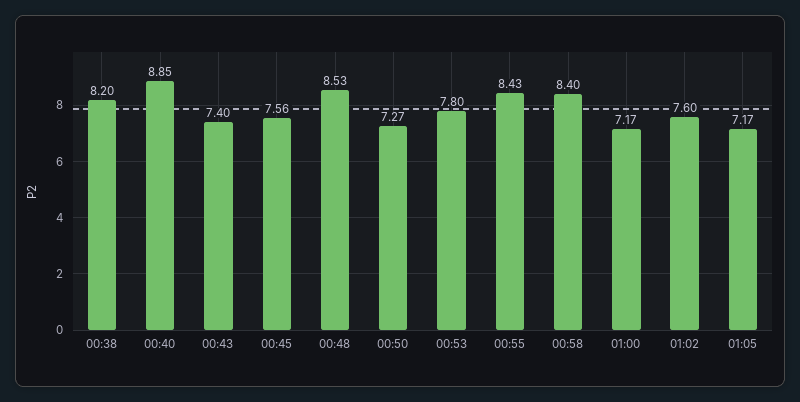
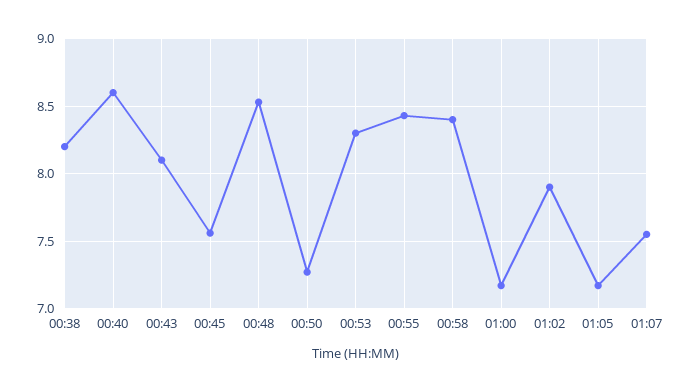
00:40: 8.85 -> 8.6
00:43: 7.4 -> 8.1
00:53: 7.8 -> 8.3
01:02: 7.6 -> 7.9
01:07: none -> 7.55

